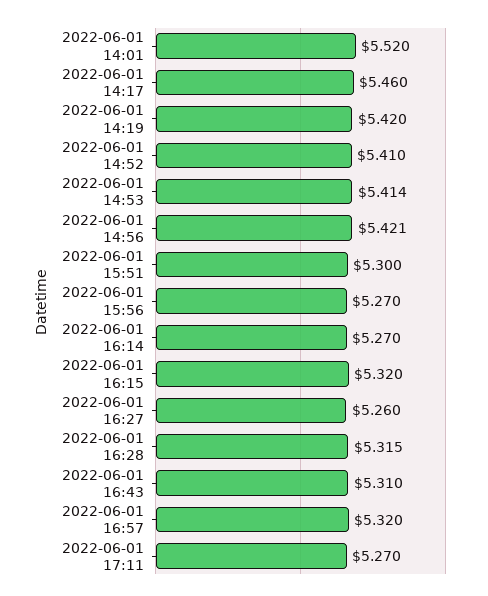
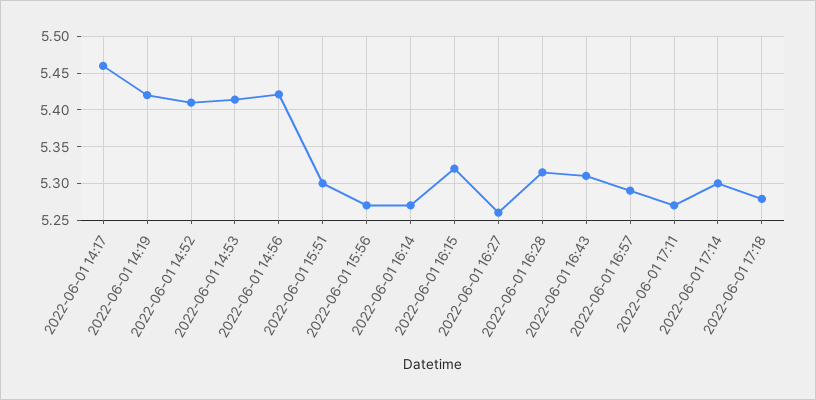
2022-06-01 14:01: 5.52 -> none
2022-06-01 16:57: 5.32 -> 5.29
2022-06-01 17:14: none -> 5.3
2022-06-01 17:18: none -> 5.28

